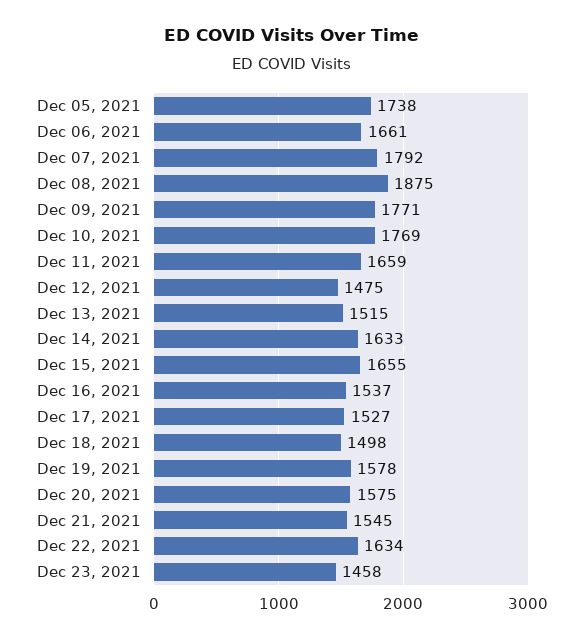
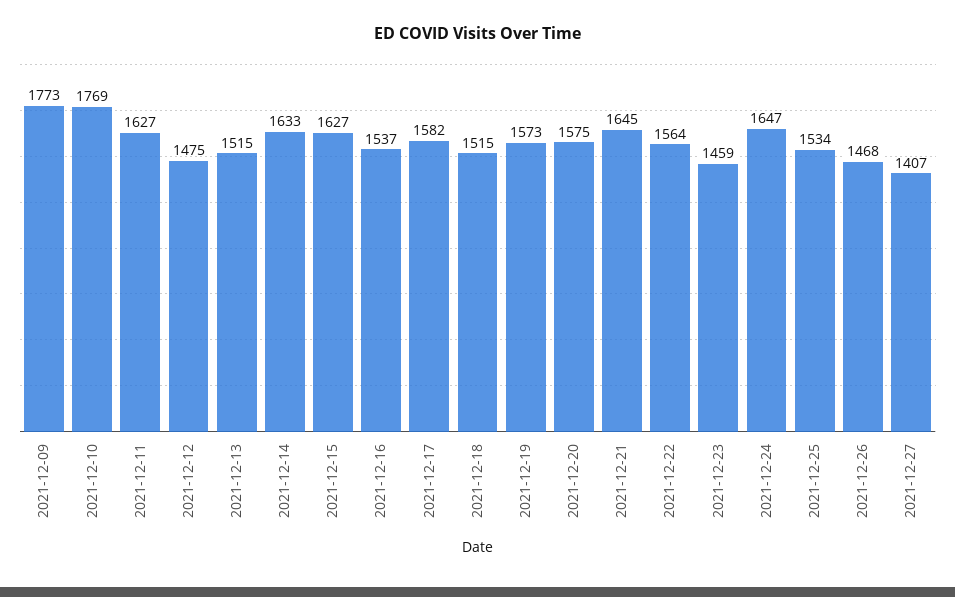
Dec 05, 2021: 1738 -> none
Dec 06, 2021: 1661 -> none
Dec 07, 2021: 1792 -> none
Dec 08, 2021: 1875 -> none
Dec 09, 2021: 1771 -> 1773
Dec 11, 2021: 1659 -> 1627
Dec 15, 2021: 1655 -> 1627
Dec 17, 2021: 1527 -> 1582
Dec 18, 2021: 1498 -> 1515
Dec 19, 2021: 1578 -> 1573
Dec 21, 2021: 1545 -> 1645
Dec 22, 2021: 1634 -> 1564
Dec 23, 2021: 1458 -> 1459
2021-12-24: none -> 1647
2021-12-25: none -> 1534
2021-12-26: none -> 1468
2021-12-27: none -> 1407

